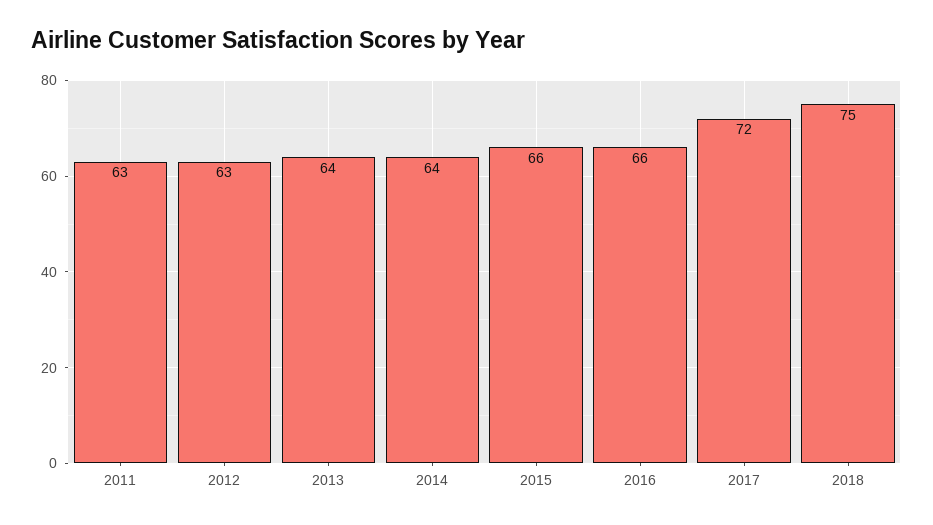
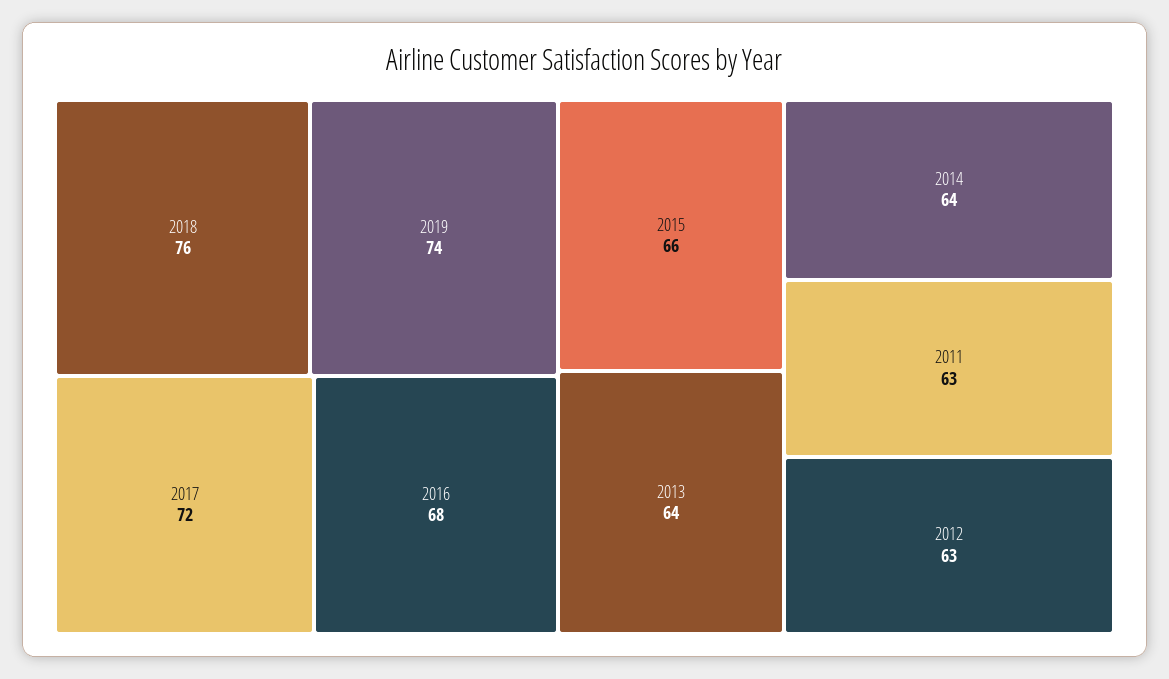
2016: 66 -> 68
2018: 75 -> 76
2019: none -> 74

